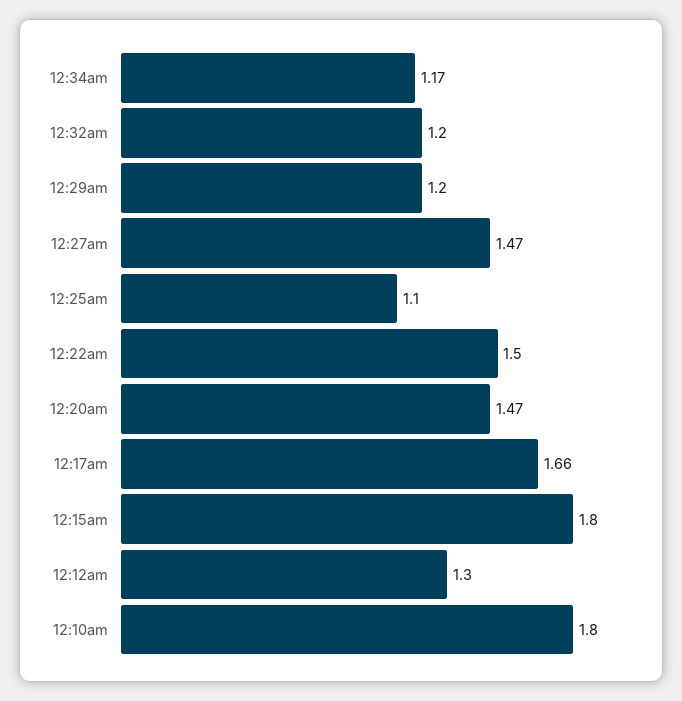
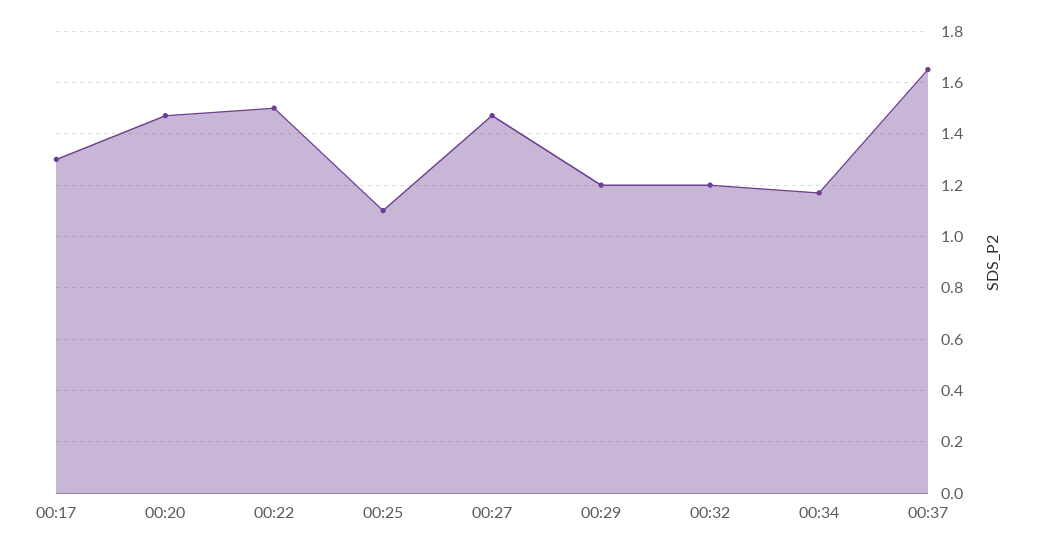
12:17am: 1.66 -> 1.3
12:15am: 1.8 -> none
12:12am: 1.3 -> none
12:10am: 1.8 -> none
00:37: none -> 1.65

